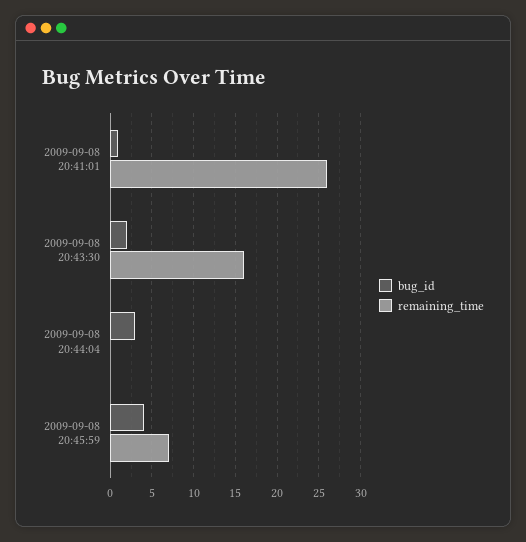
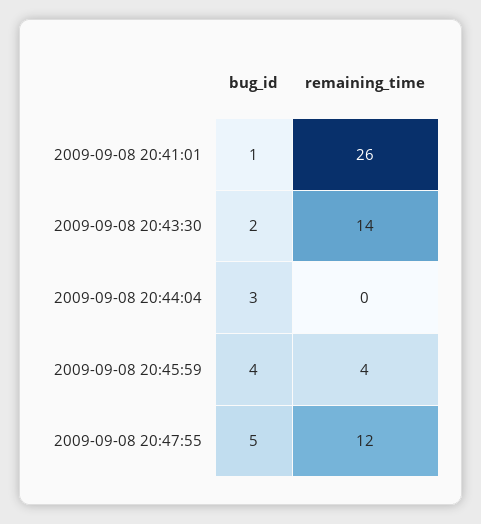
remaining_time, 2009-09-08 20:43:30: 16 -> 14
remaining_time, 2009-09-08 20:45:59: 7 -> 4
bug_id, 2009-09-08 20:47:55: none -> 5
remaining_time, 2009-09-08 20:47:55: none -> 12

